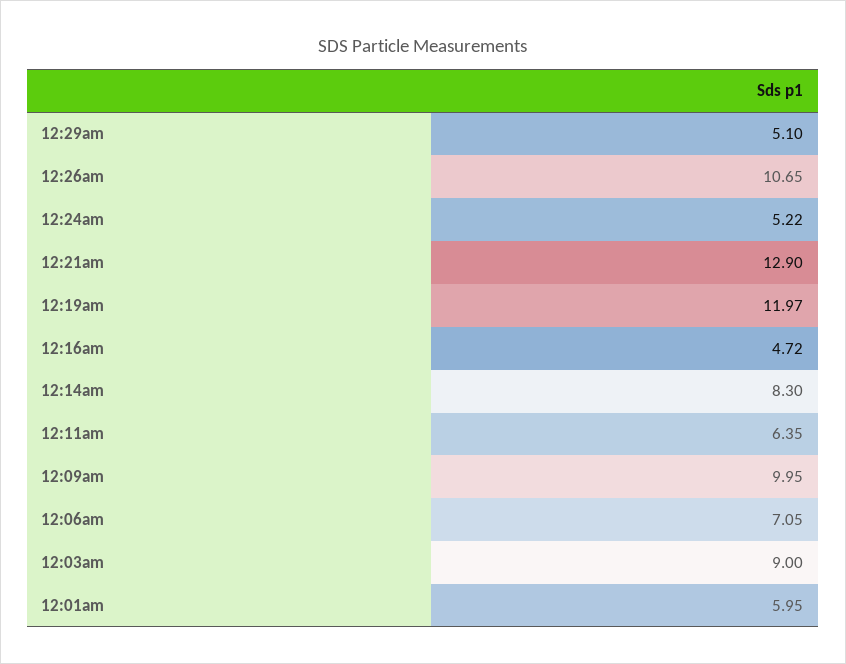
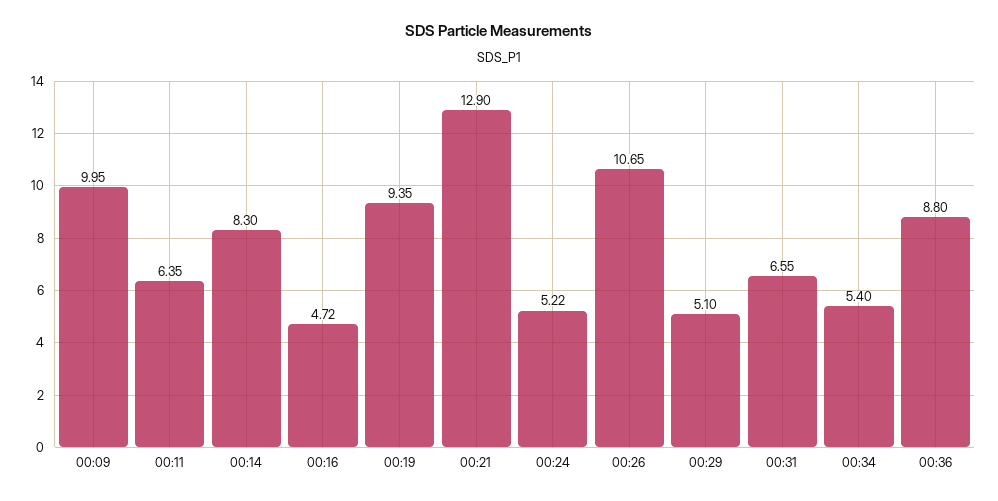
12:19am: 11.97 -> 9.35
12:06am: 7.05 -> none
12:03am: 9 -> none
12:01am: 5.95 -> none
00:31: none -> 6.55
00:34: none -> 5.4
00:36: none -> 8.8

